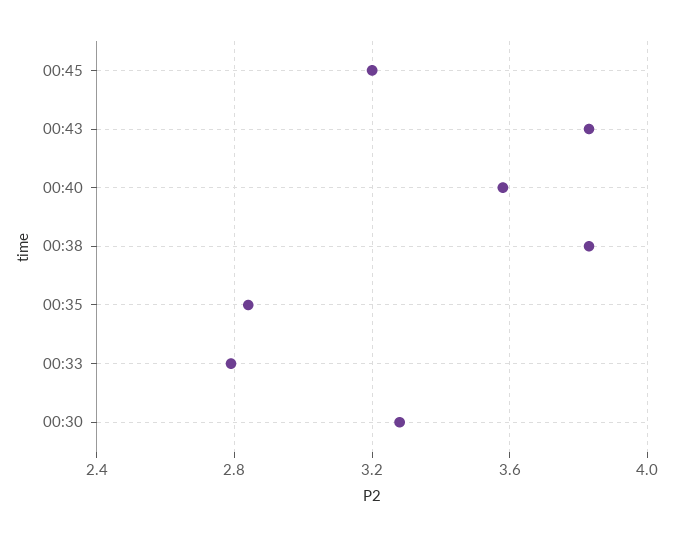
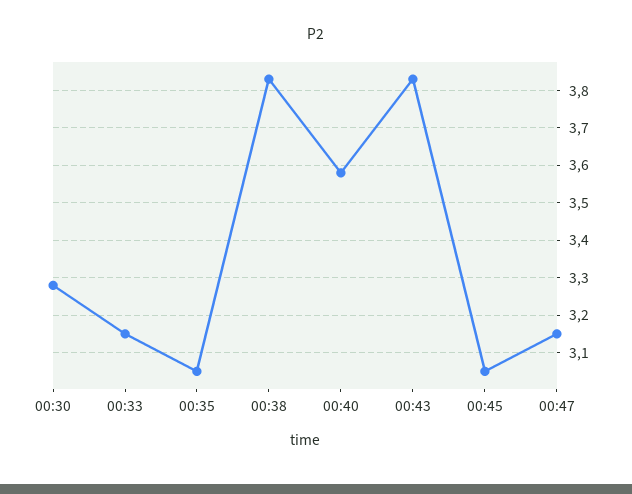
00:45: 3.2 -> 3.05
00:35: 2.85 -> 3.05
00:33: 2.8 -> 3.15
00:47: none -> 3.15

